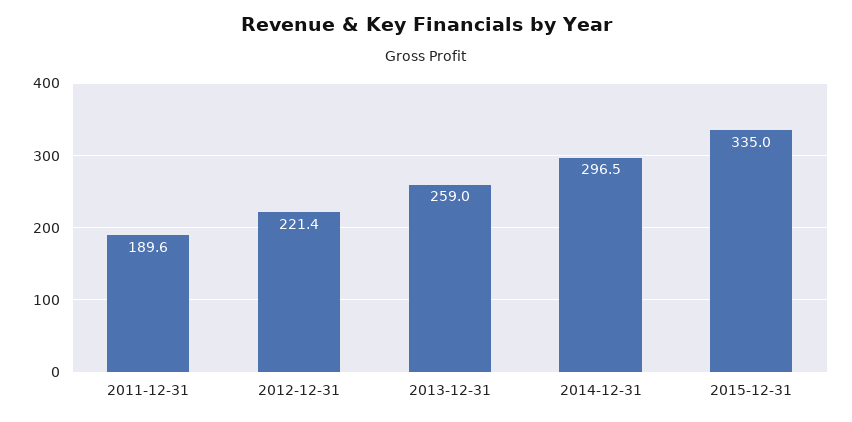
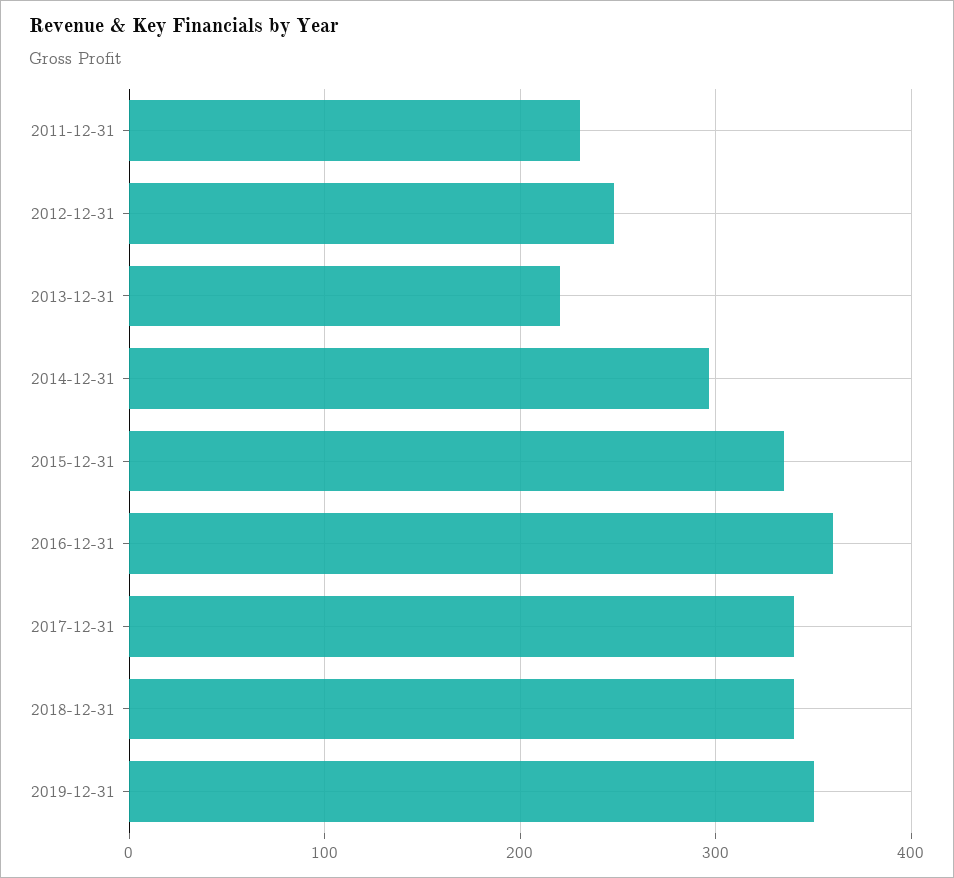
2011-12-31: 189.6 -> 230
2012-12-31: 221.4 -> 250
2013-12-31: 259 -> 220
2016-12-31: none -> 360
2017-12-31: none -> 340
2018-12-31: none -> 340
2019-12-31: none -> 350

